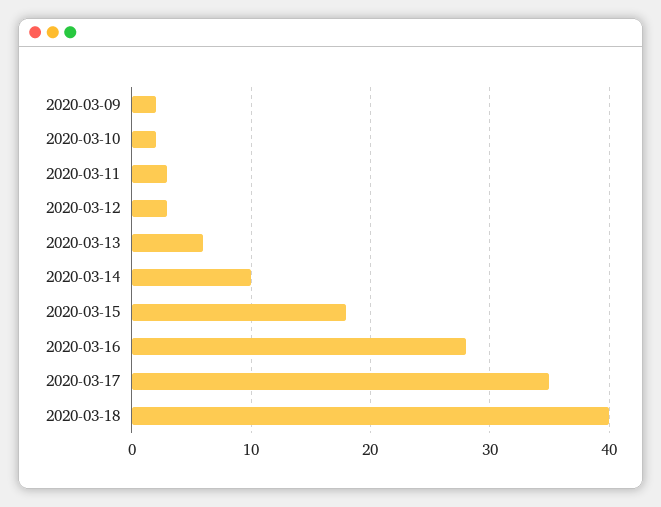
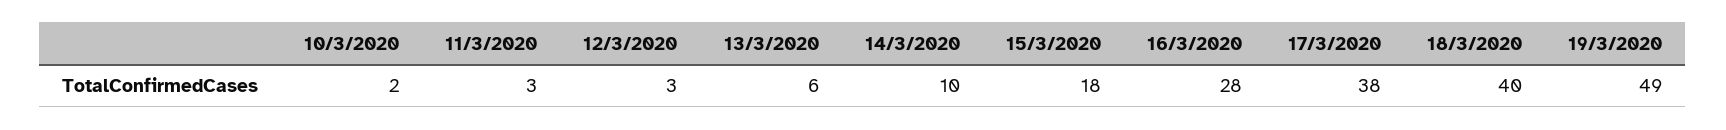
2020-03-09: 2 -> none
2020-03-17: 35 -> 38
19/3/2020: none -> 49

